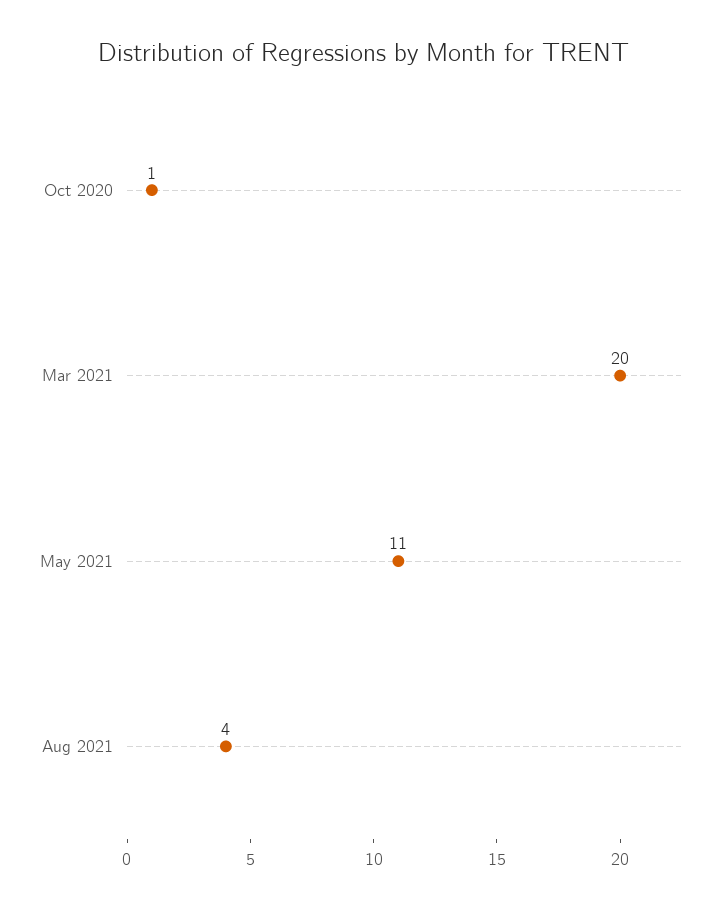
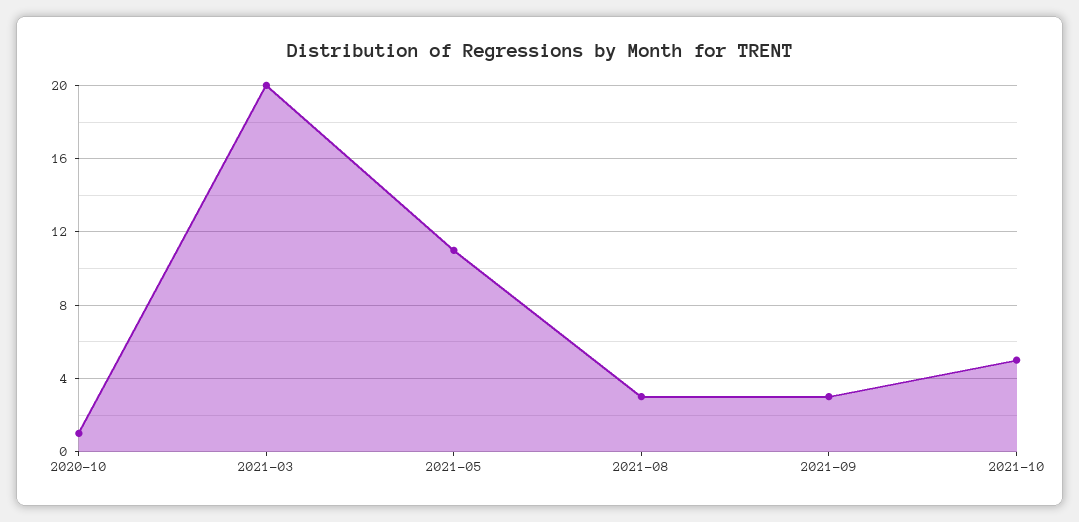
Aug 2021: 4 -> 3
2021-09: none -> 3
2021-10: none -> 5

